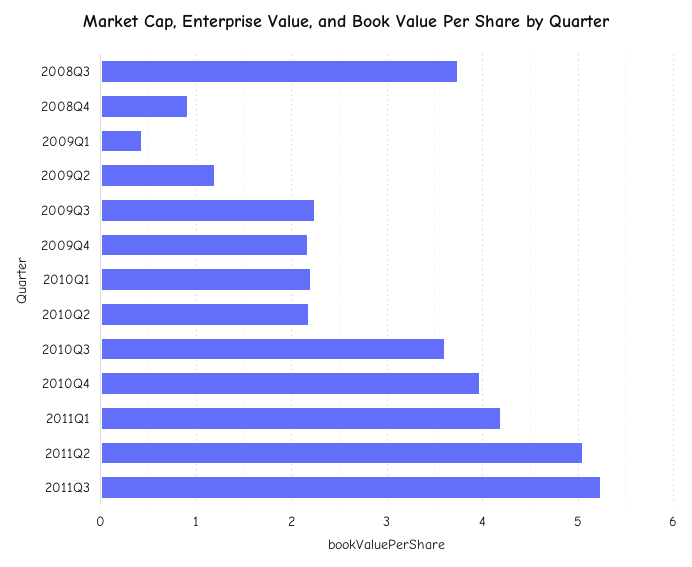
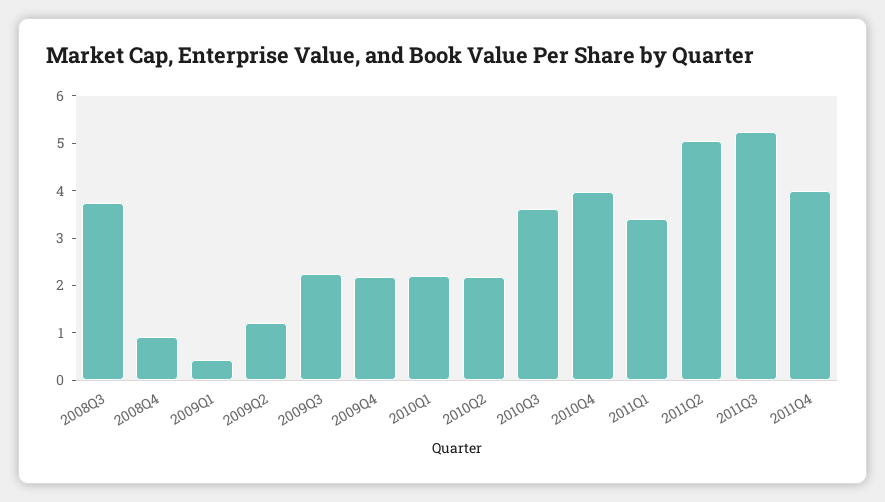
2011Q1: 4.2 -> 3.4
2011Q4: none -> 4

